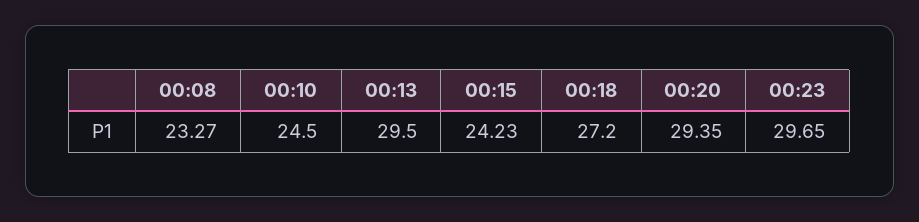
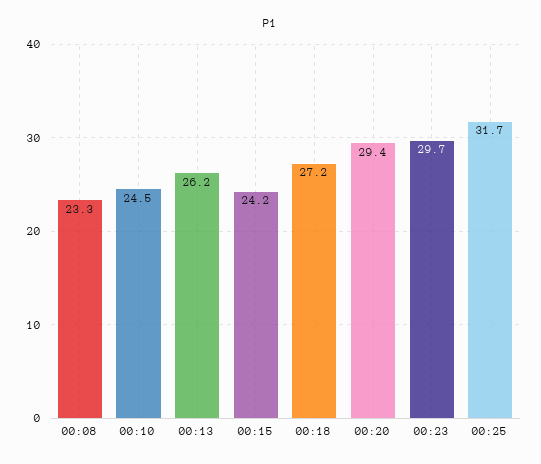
00:13: 29.5 -> 26.2
00:25: none -> 31.7

